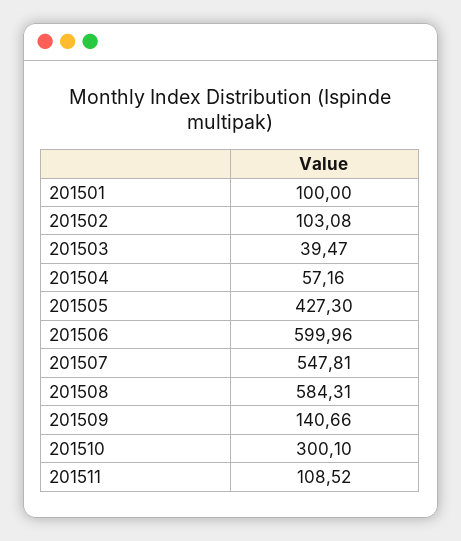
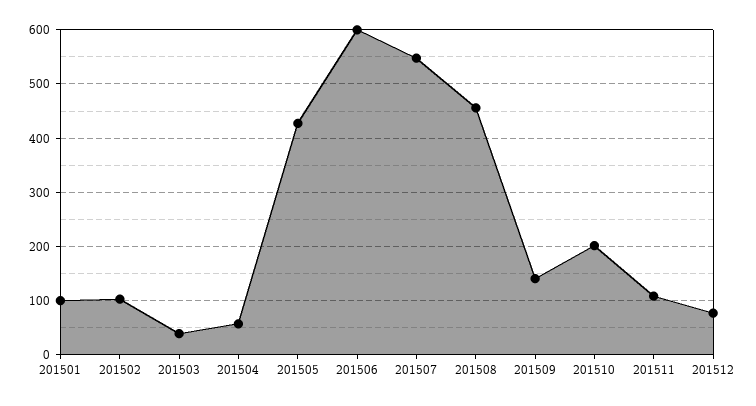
201508: 584.31 -> 460
201510: 300.1 -> 200
201512: none -> 80

